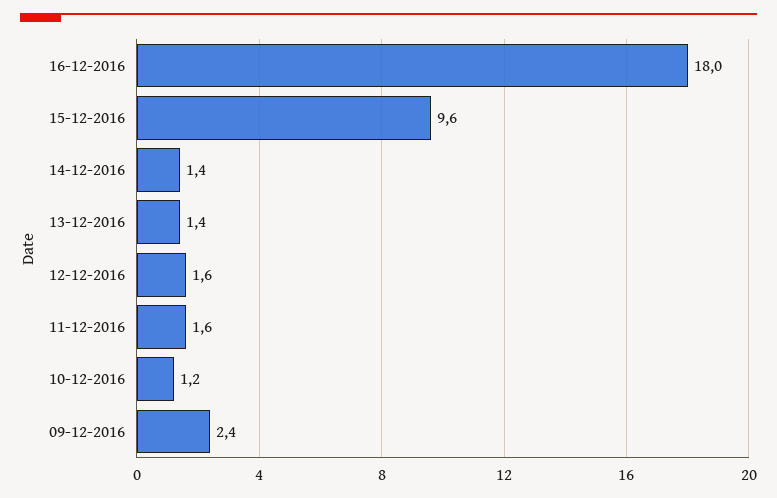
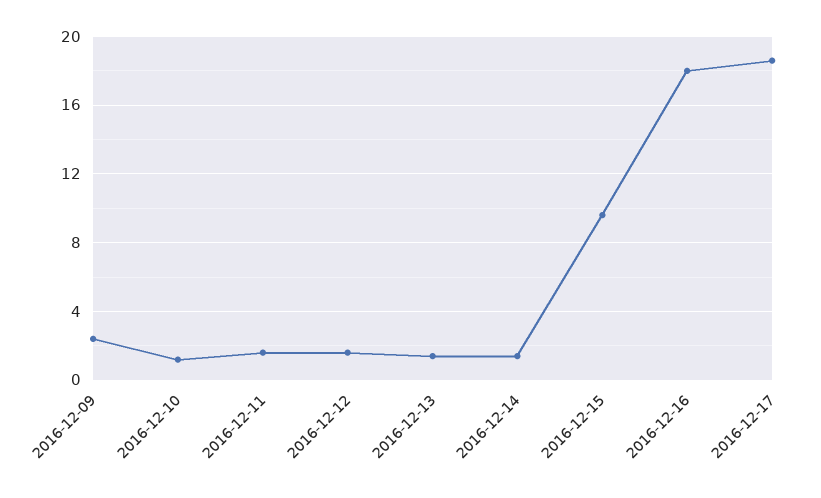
2016-12-17: none -> 18.5

